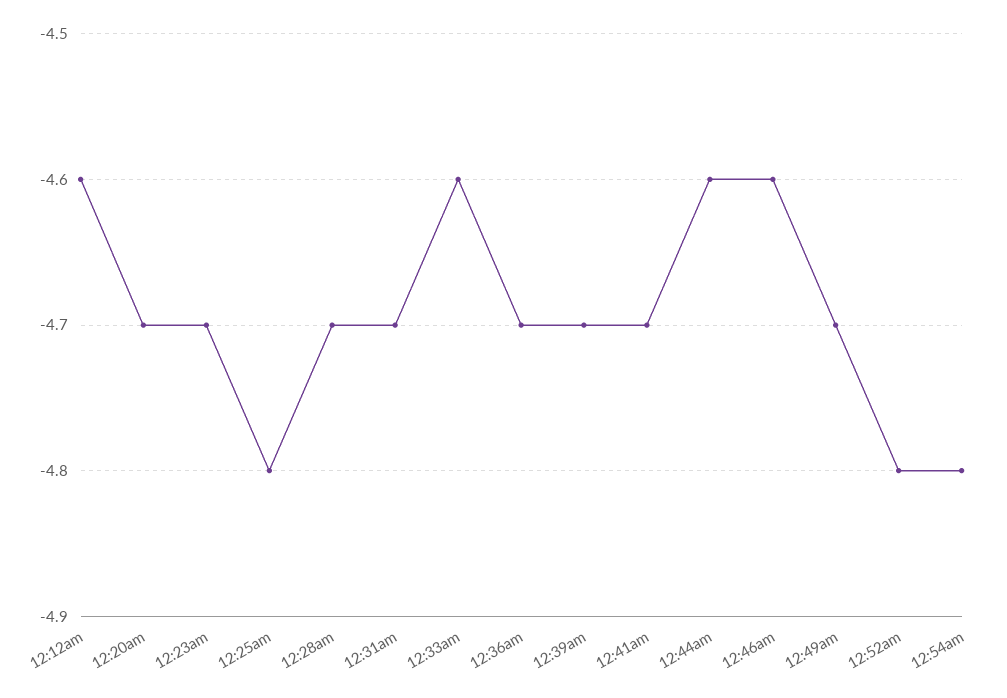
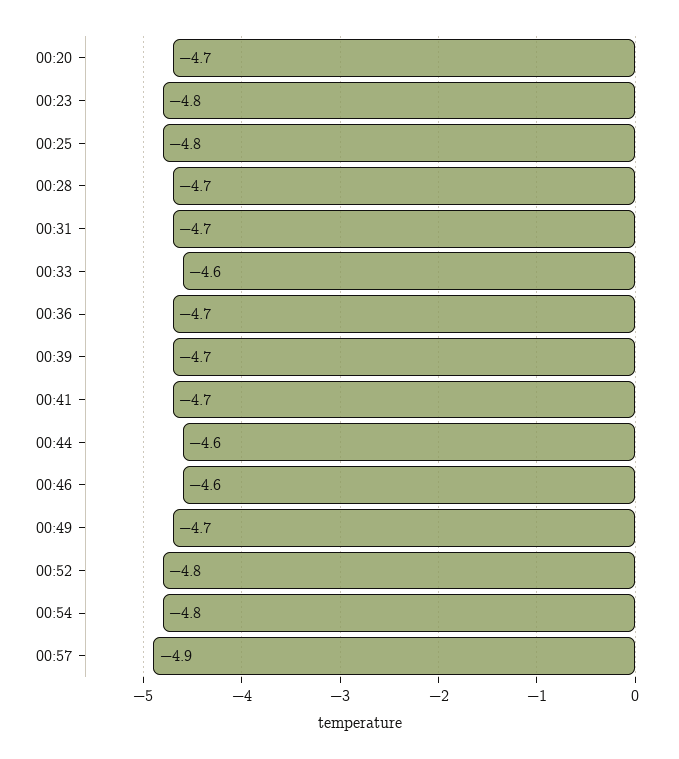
12:12am: -4.6 -> none
12:23am: -4.7 -> -4.8
00:57: none -> -4.9

